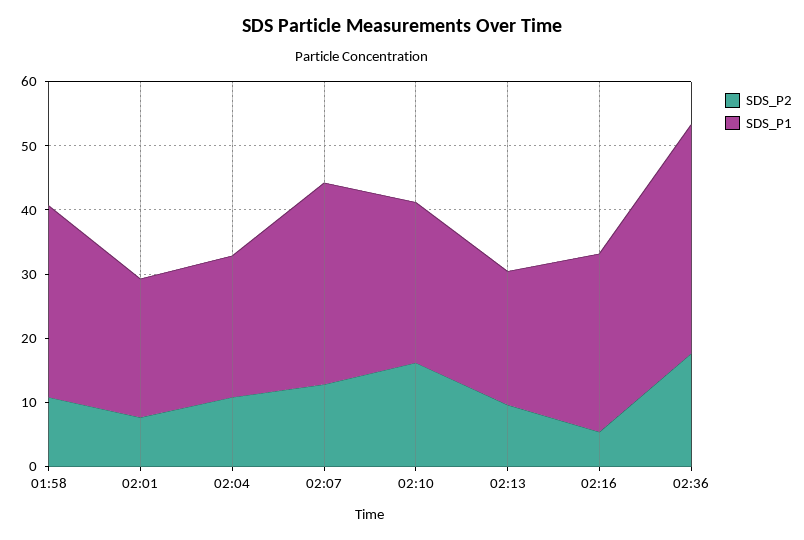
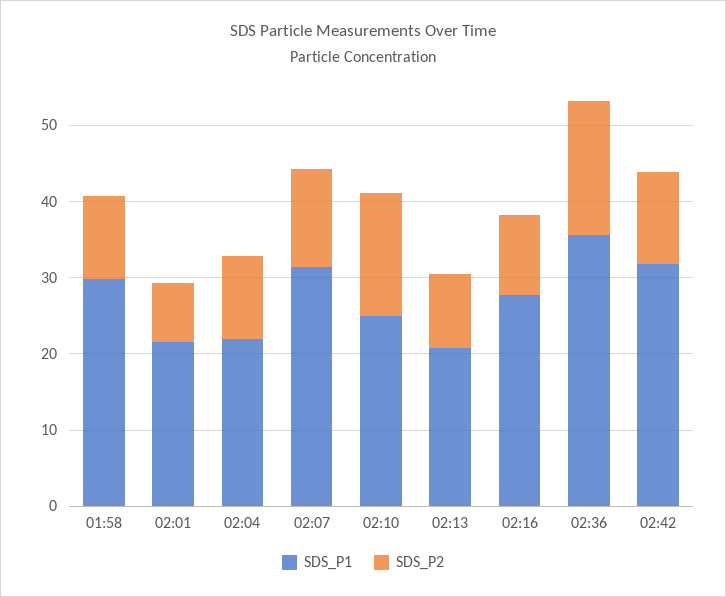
SDS_P2, 02:16: 6 -> 10
SDS_P1, 02:42: none -> 32
SDS_P2, 02:42: none -> 12

